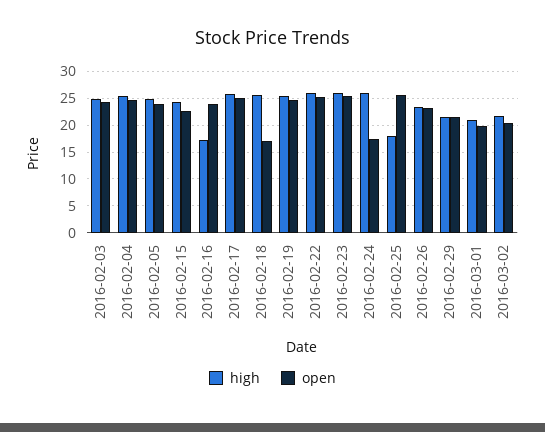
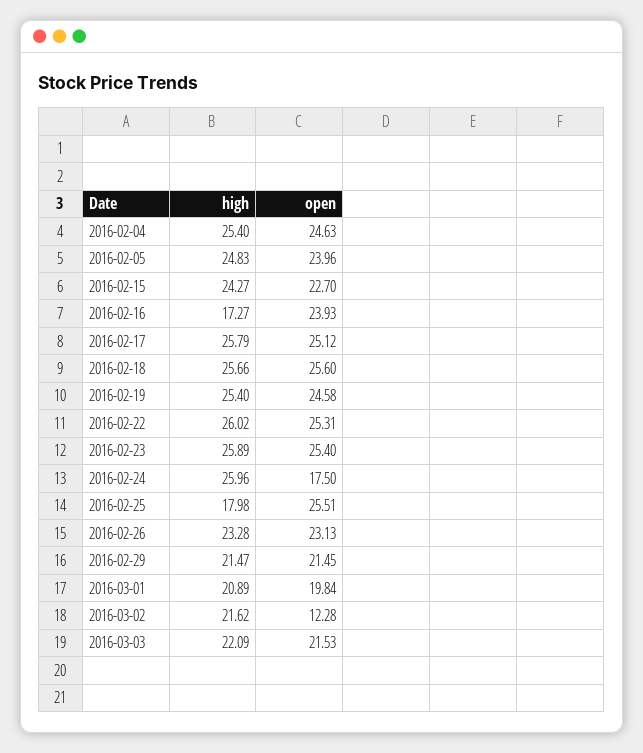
high, 2016-02-03: 25 -> none
open, 2016-02-03: 25 -> none
open, 2016-02-18: 17.5 -> 25.6
open, 2016-03-02: 20 -> 12.28
high, 2016-03-03: none -> 22.09
open, 2016-03-03: none -> 21.53

